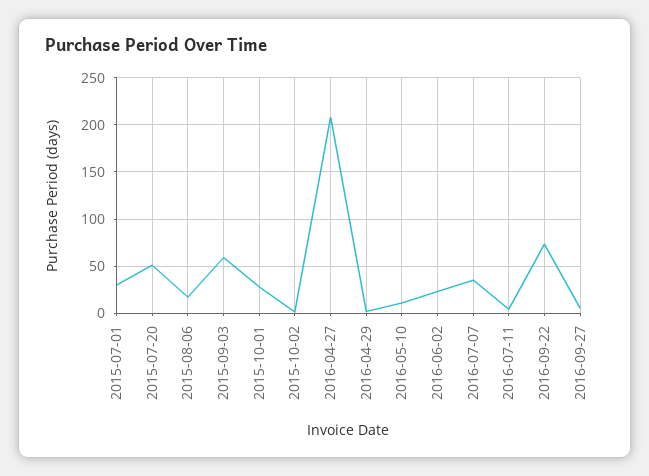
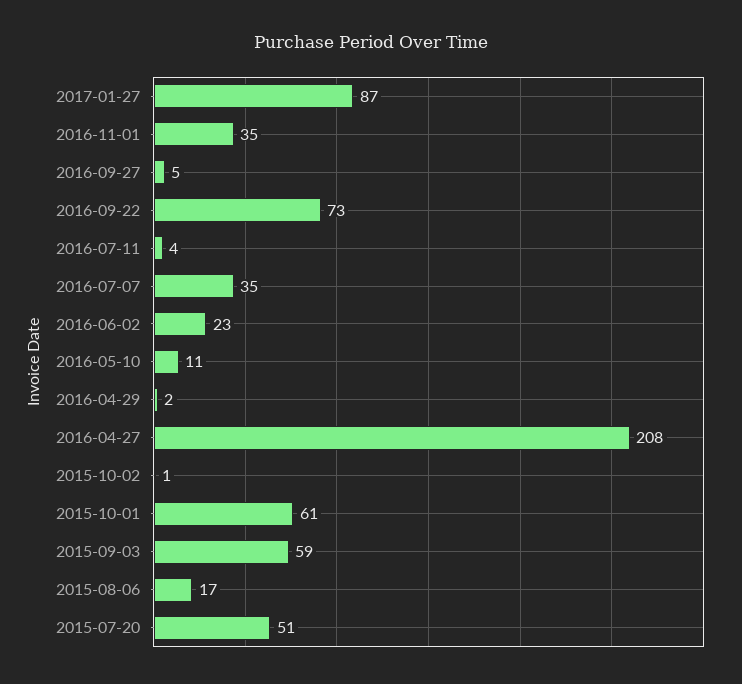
2015-07-01: 30 -> none
2015-10-01: 30 -> 61
2017-01-27: none -> 87
2016-11-01: none -> 35

